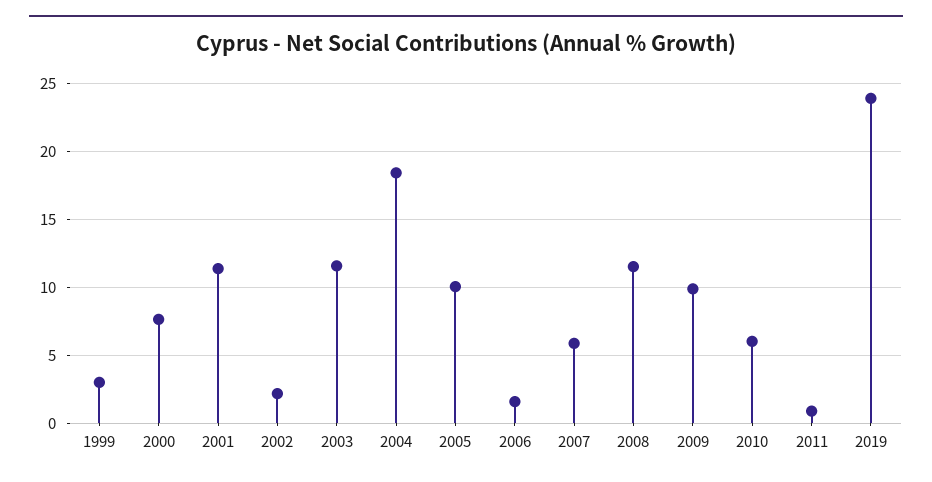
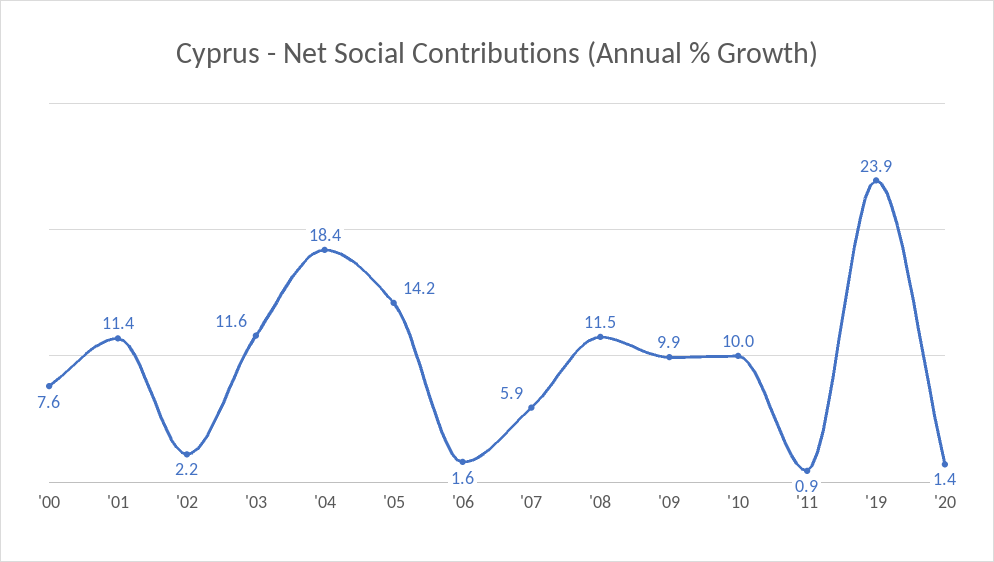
1999: 3 -> none
2005: 10 -> 14.2
2010: 6 -> 10
'20: none -> 1.4

